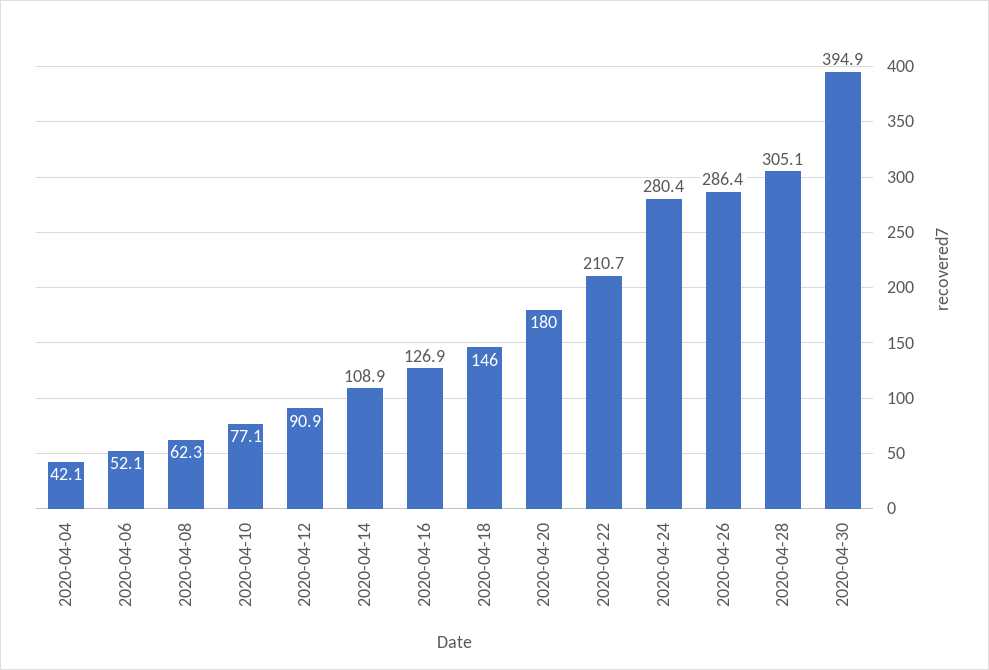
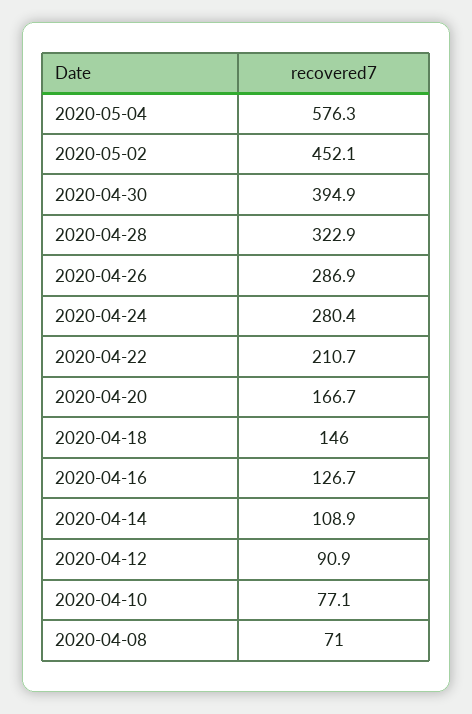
2020-04-04: 42.1 -> none
2020-04-06: 52.1 -> none
2020-04-08: 62.3 -> 71
2020-04-16: 126.9 -> 126.7
2020-04-20: 180 -> 166.7
2020-04-26: 286.4 -> 286.9
2020-04-28: 305.1 -> 322.9
2020-05-04: none -> 576.3
2020-05-02: none -> 452.1

